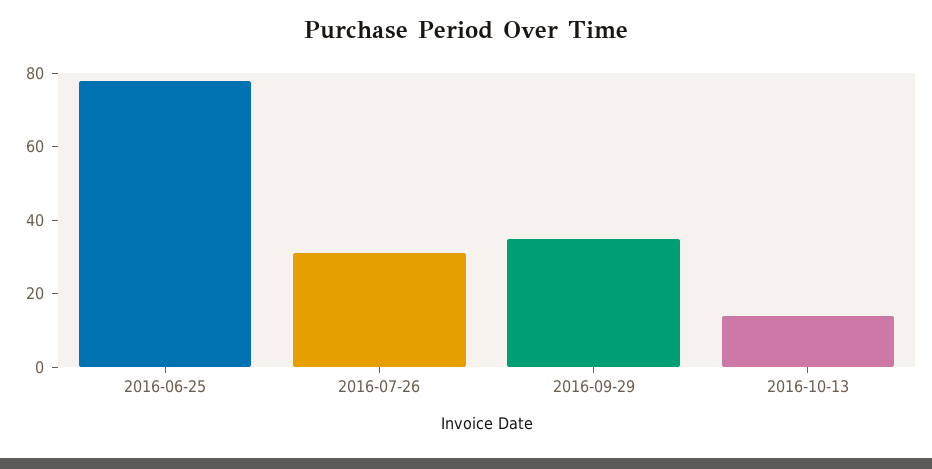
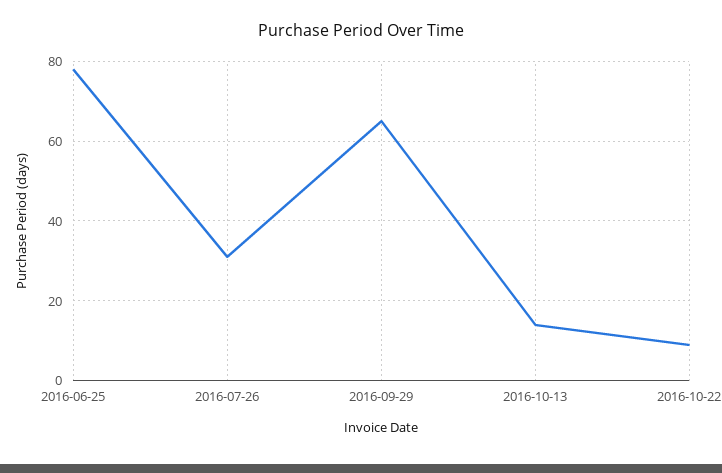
2016-09-29: 35 -> 65
2016-10-22: none -> 10

